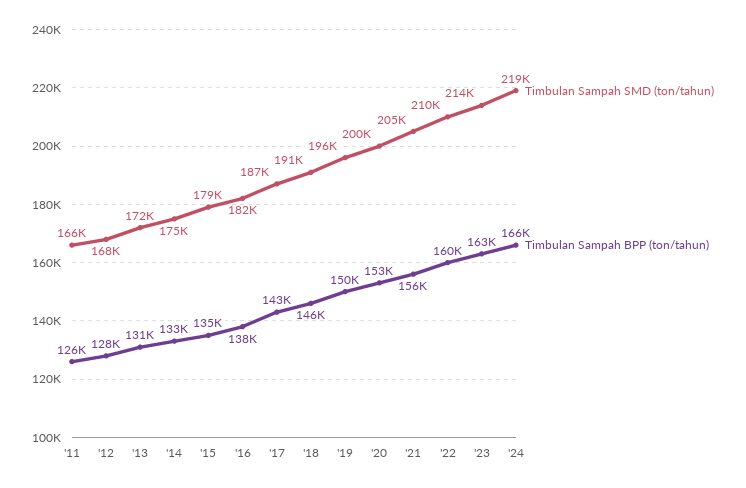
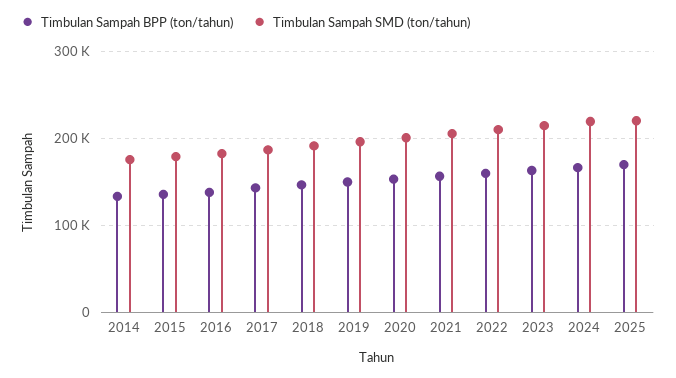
Timbulan Sampah SMD (ton/tahun), '11: 166000 -> none
Timbulan Sampah BPP (ton/tahun), '11: 126000 -> none
Timbulan Sampah SMD (ton/tahun), '12: 168000 -> none
Timbulan Sampah BPP (ton/tahun), '12: 128000 -> none
Timbulan Sampah SMD (ton/tahun), '13: 172000 -> none
Timbulan Sampah BPP (ton/tahun), '13: 131000 -> none
Timbulan Sampah BPP (ton/tahun), 2025: none -> 170000
Timbulan Sampah SMD (ton/tahun), 2025: none -> 220000

